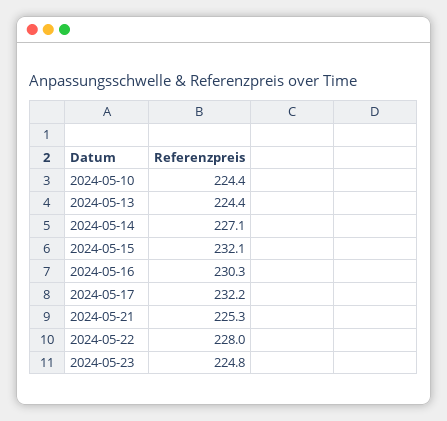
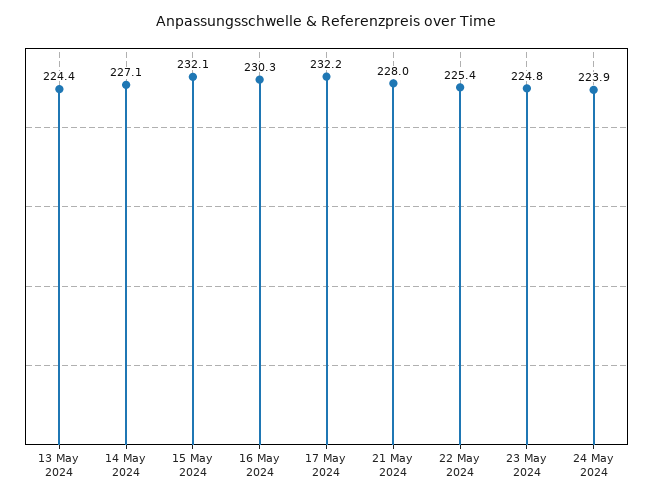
2024-05-10: 224.4 -> none
2024-05-21: 225.3 -> 228
2024-05-22: 228 -> 225.4
24 May 2024: none -> 223.9

